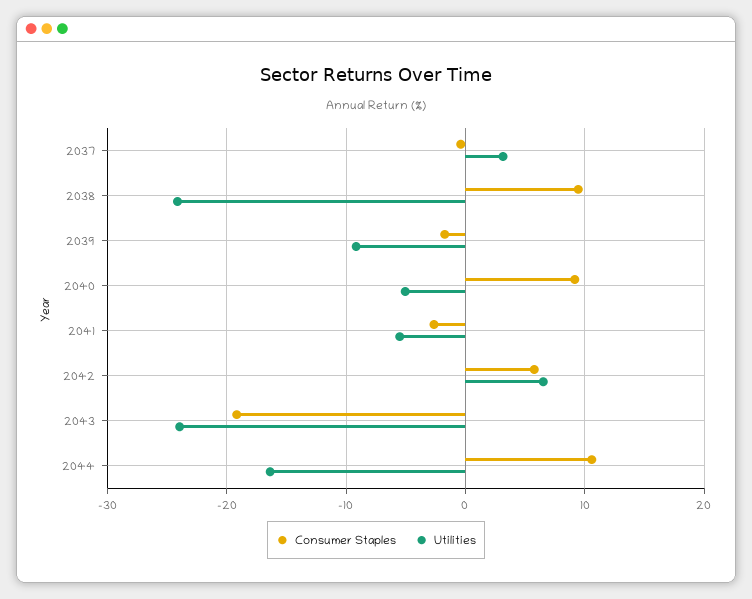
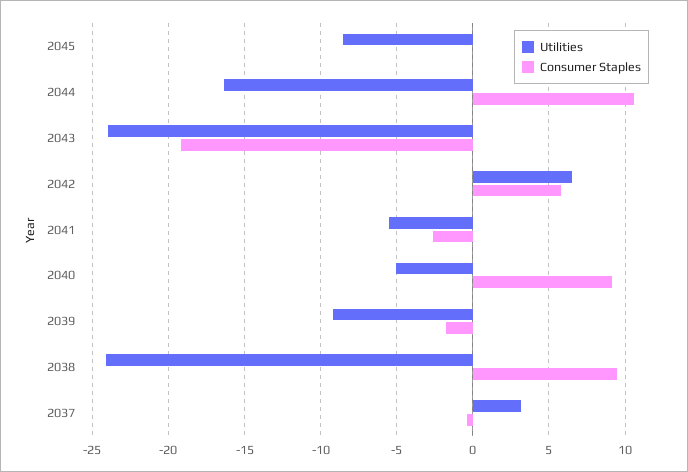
Utilities, 2045: none -> -8.5
Consumer Staples, 2045: none -> 0

